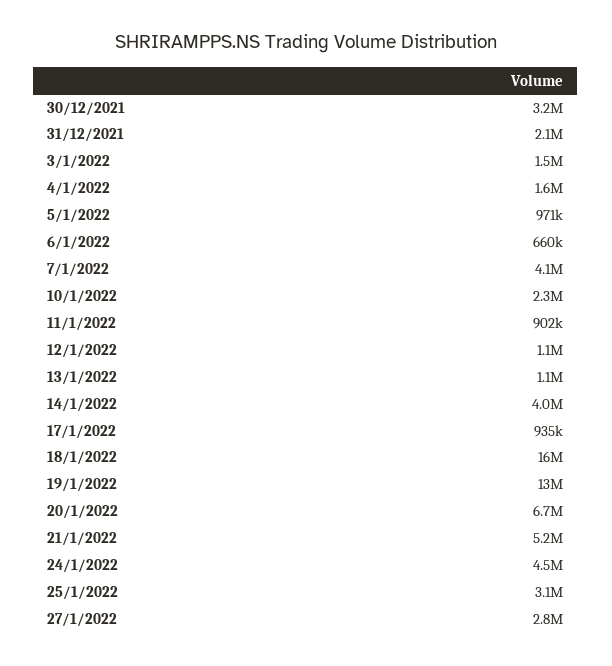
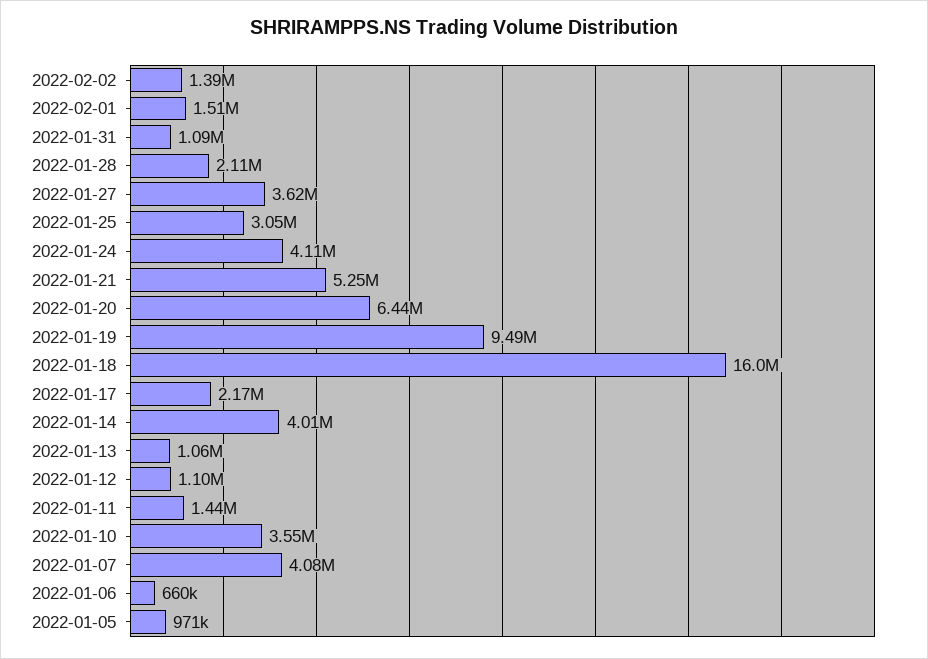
30/12/2021: 3200000 -> none
31/12/2021: 2100000 -> none
3/1/2022: 1500000 -> none
4/1/2022: 1600000 -> none
10/1/2022: 2300000 -> 3550000
11/1/2022: 902000 -> 1440000
17/1/2022: 935000 -> 2170000
19/1/2022: 13000000 -> 9490000
20/1/2022: 6700000 -> 6440000
24/1/2022: 4500000 -> 4110000
27/1/2022: 2800000 -> 3620000
2022-02-02: none -> 1390000
2022-02-01: none -> 1510000
2022-01-31: none -> 1090000
2022-01-28: none -> 2110000

